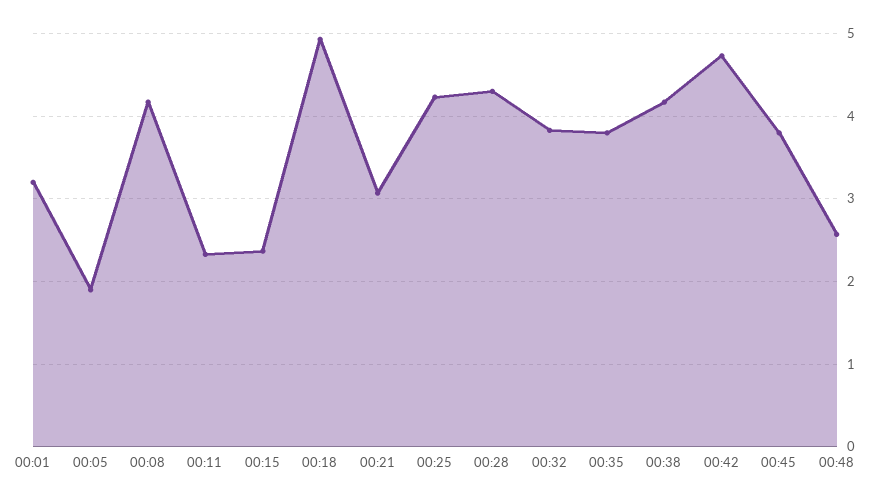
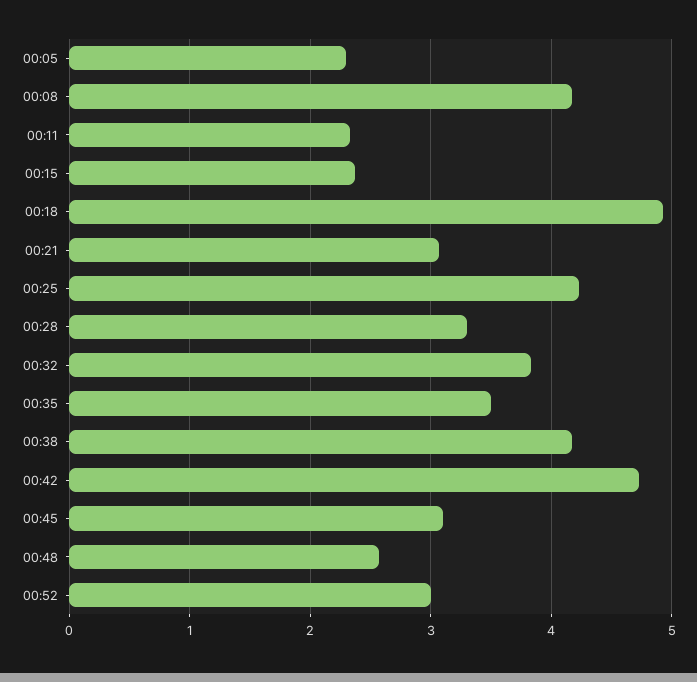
00:01: 3.2 -> none
00:05: 1.9 -> 2.3
00:28: 4.3 -> 3.3
00:35: 3.8 -> 3.5
00:45: 3.8 -> 3.1
00:52: none -> 3

